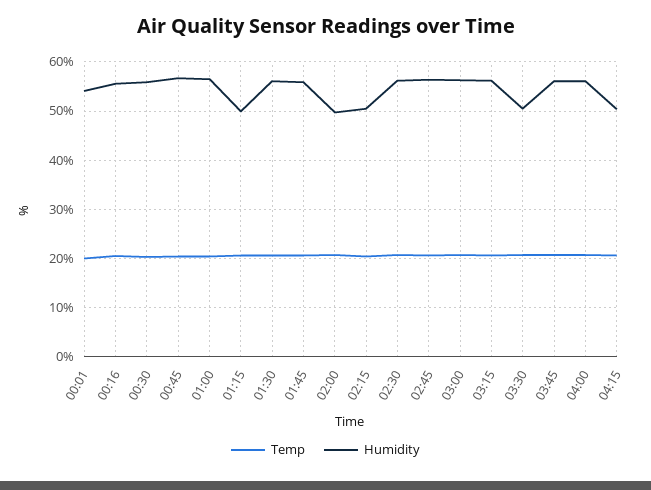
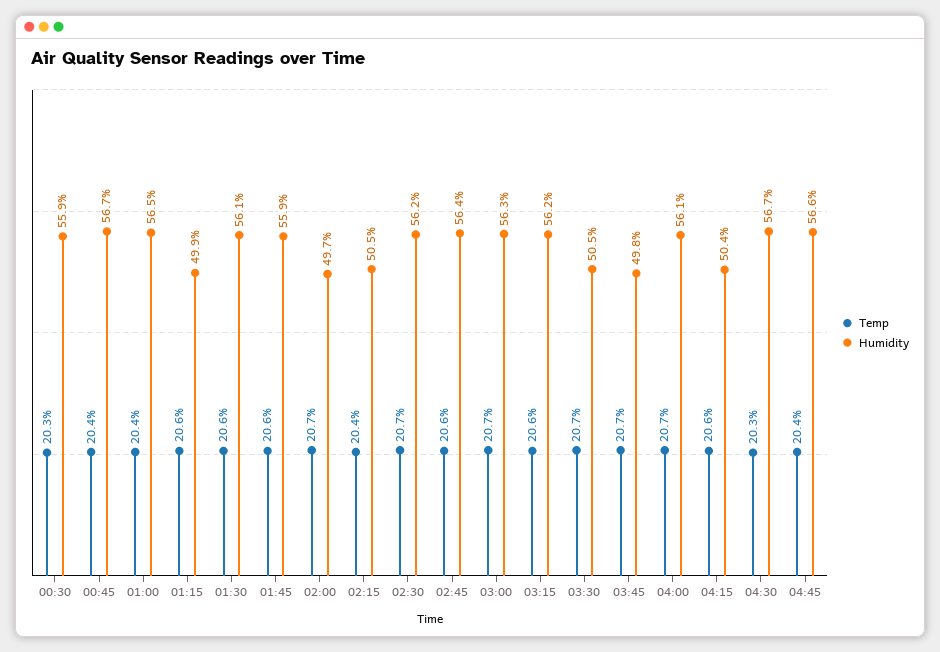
Temp, 00:01: 20 -> none
Humidity, 00:01: 54 -> none
Temp, 00:16: 20 -> none
Humidity, 00:16: 56 -> none
Humidity, 03:45: 56 -> 49.8
Temp, 04:30: none -> 20.3
Humidity, 04:30: none -> 56.7
Temp, 04:45: none -> 20.4
Humidity, 04:45: none -> 56.6

